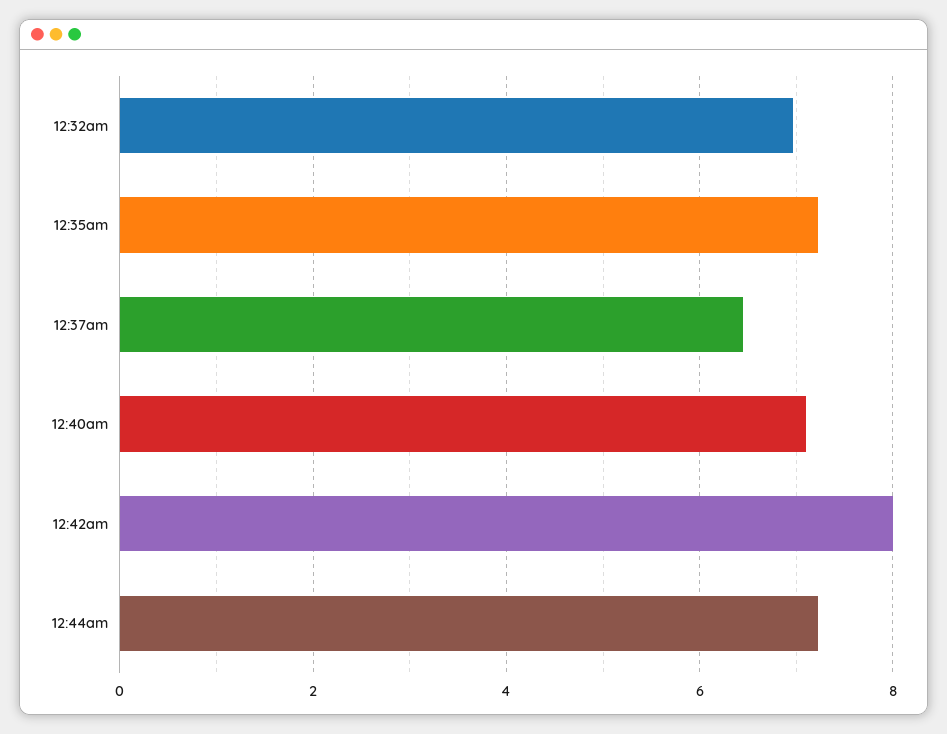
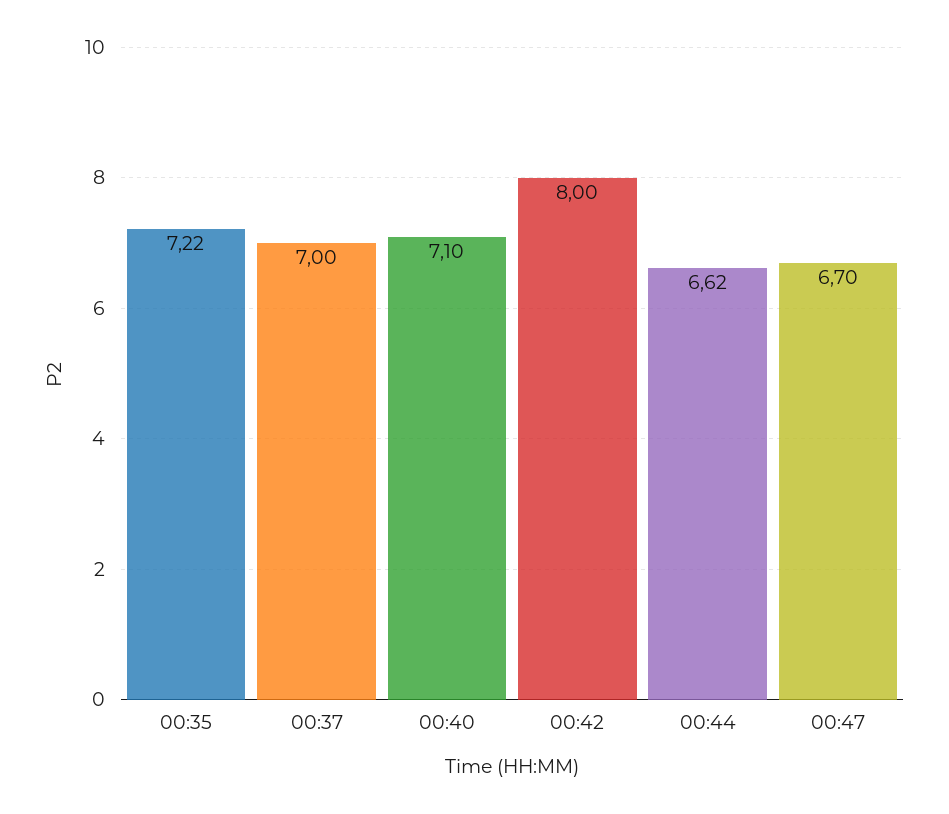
12:32am: 7 -> none
12:37am: 6.4 -> 7
12:44am: 7.2 -> 6.62
00:47: none -> 6.7

